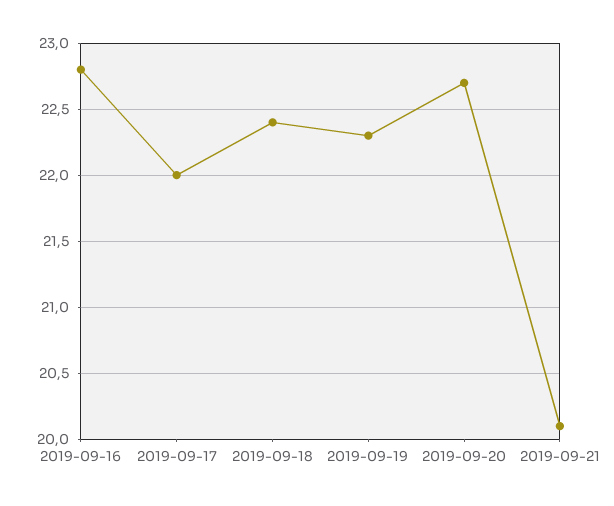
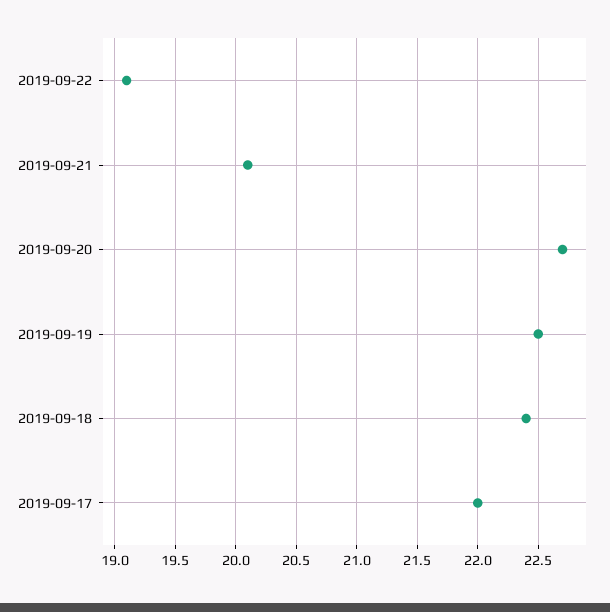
2019-09-16: 22.8 -> none
2019-09-19: 22.3 -> 22.5
2019-09-22: none -> 19.1

